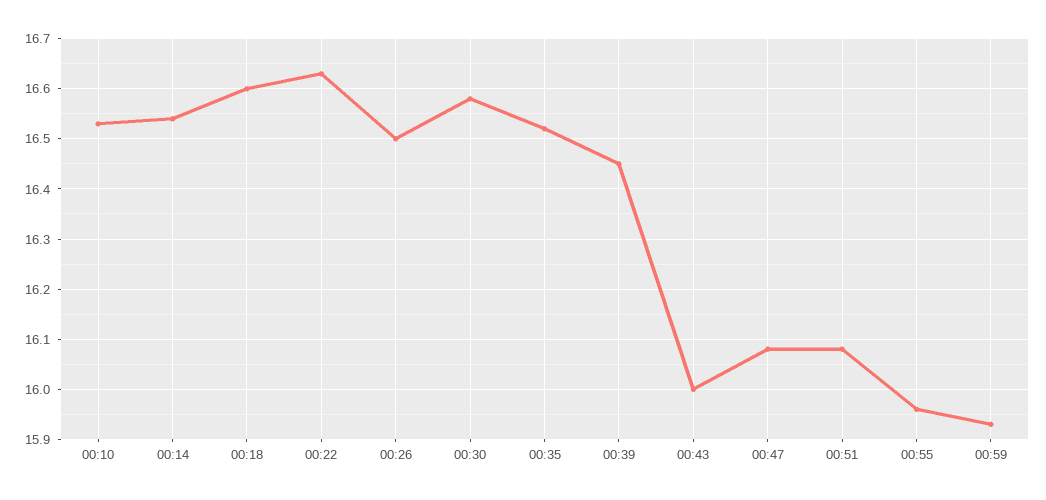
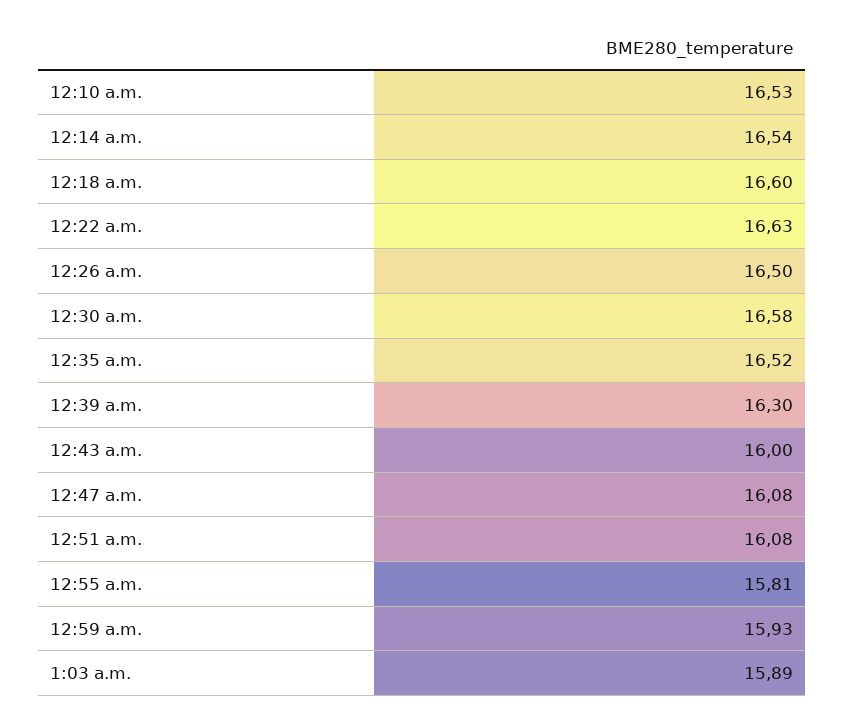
00:39: 16.45 -> 16.3
00:55: 15.95 -> 15.81
1:03 a.m.: none -> 15.89

